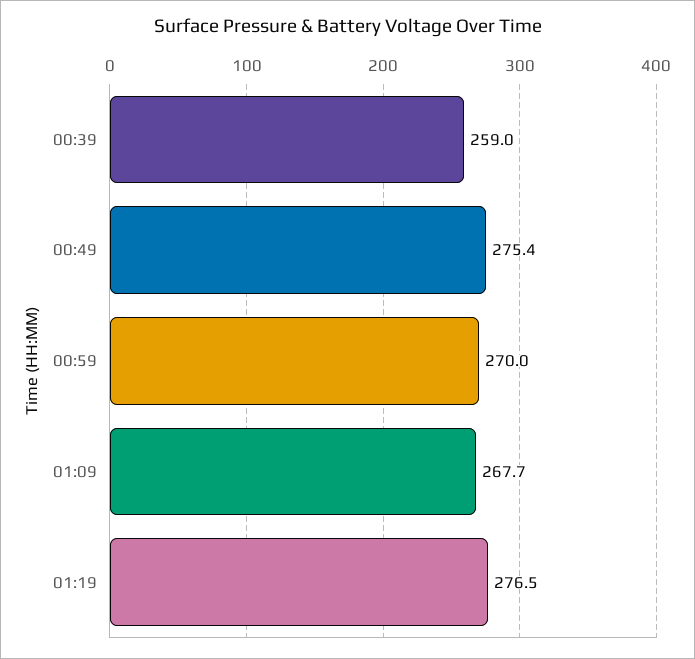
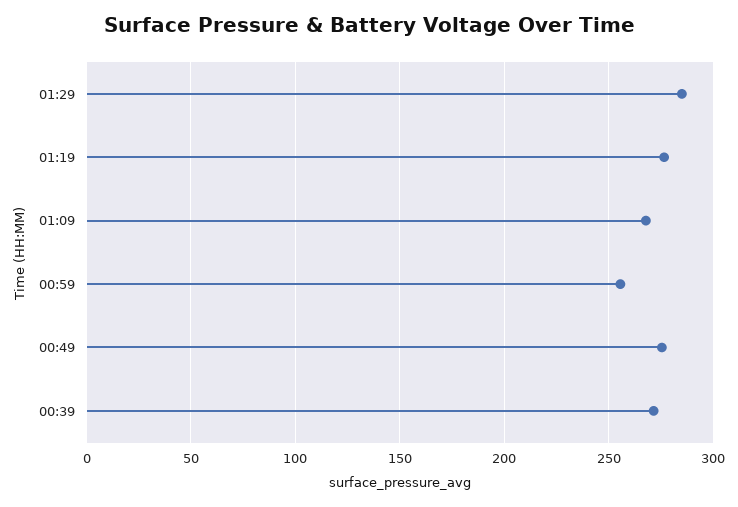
00:39: 259 -> 270
00:59: 270 -> 255
01:29: none -> 285

